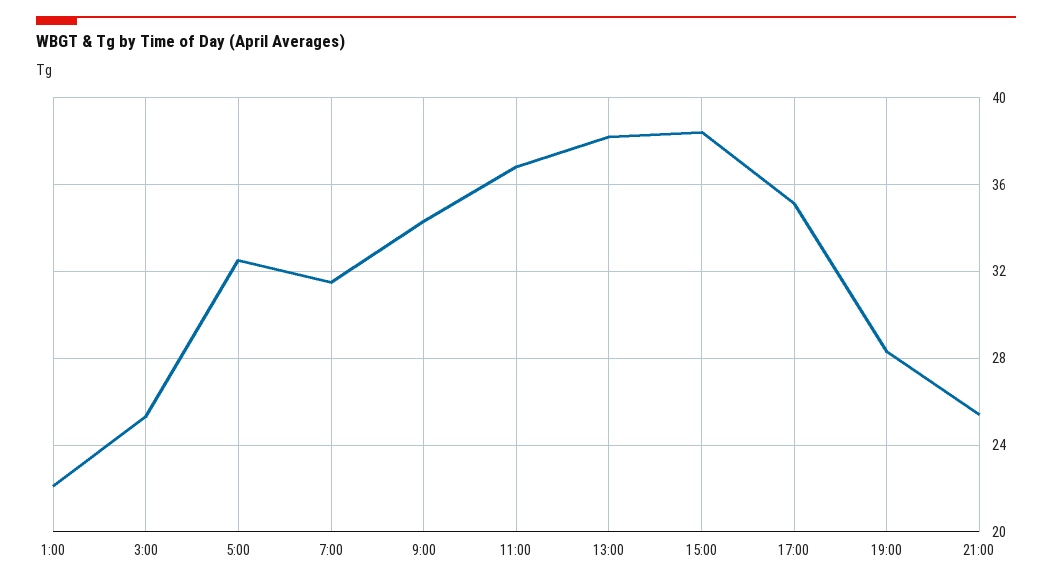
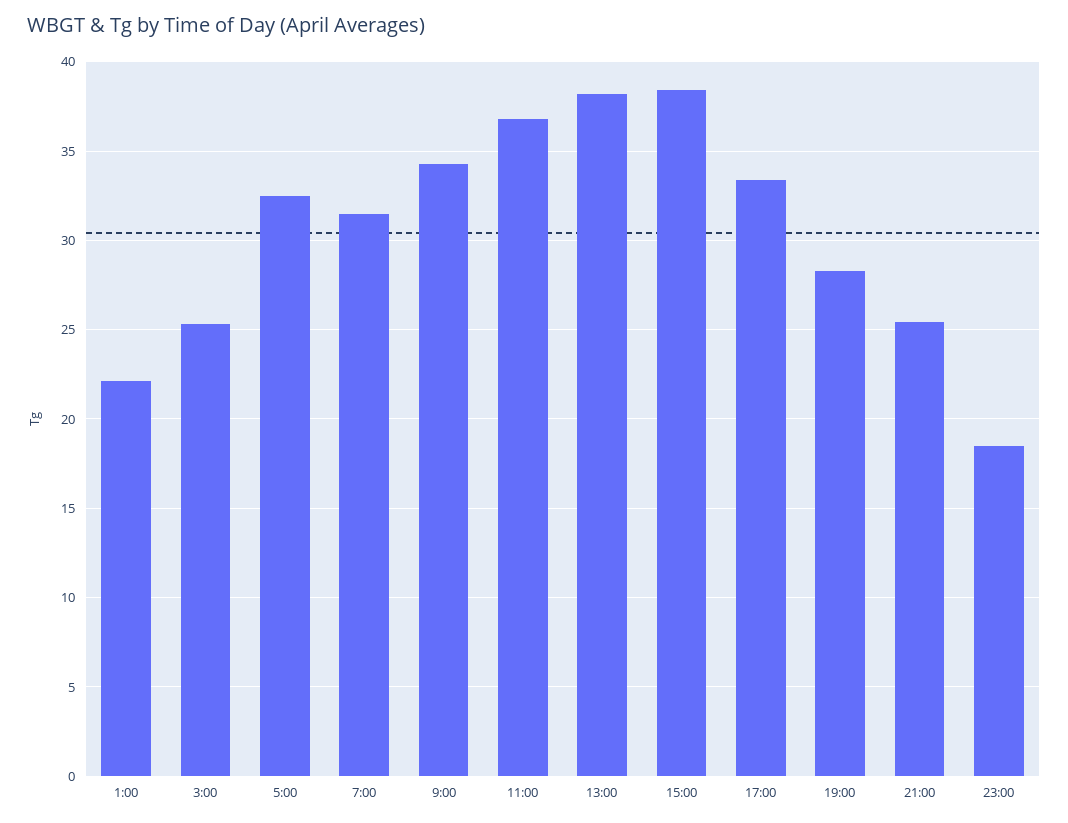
17:00: 35 -> 33.5
23:00: none -> 18.5

